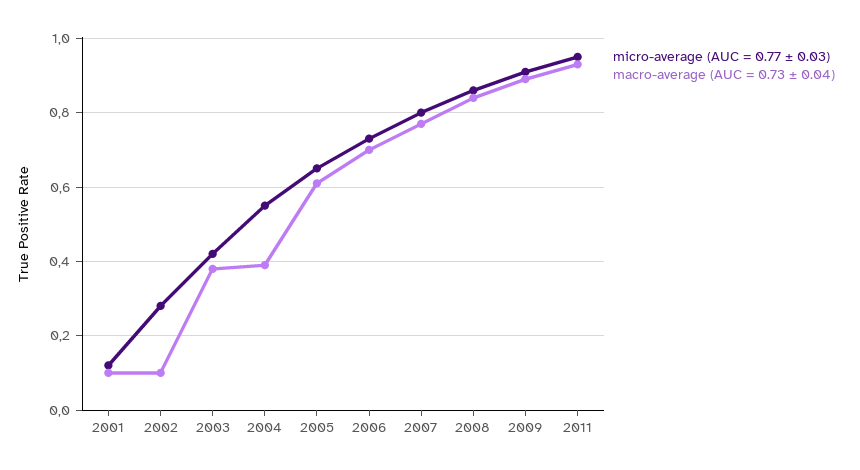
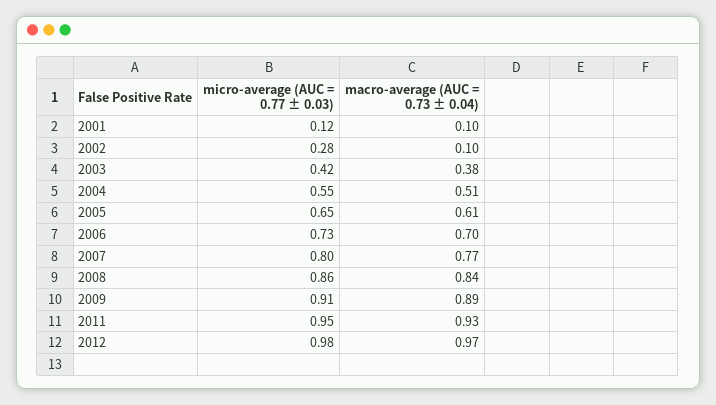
macro-average (AUC = 0.73 ± 0.04), 2004: 0.4 -> 0.51
micro-average (AUC = 0.77 ± 0.03), 2012: none -> 0.98
macro-average (AUC = 0.73 ± 0.04), 2012: none -> 0.97

